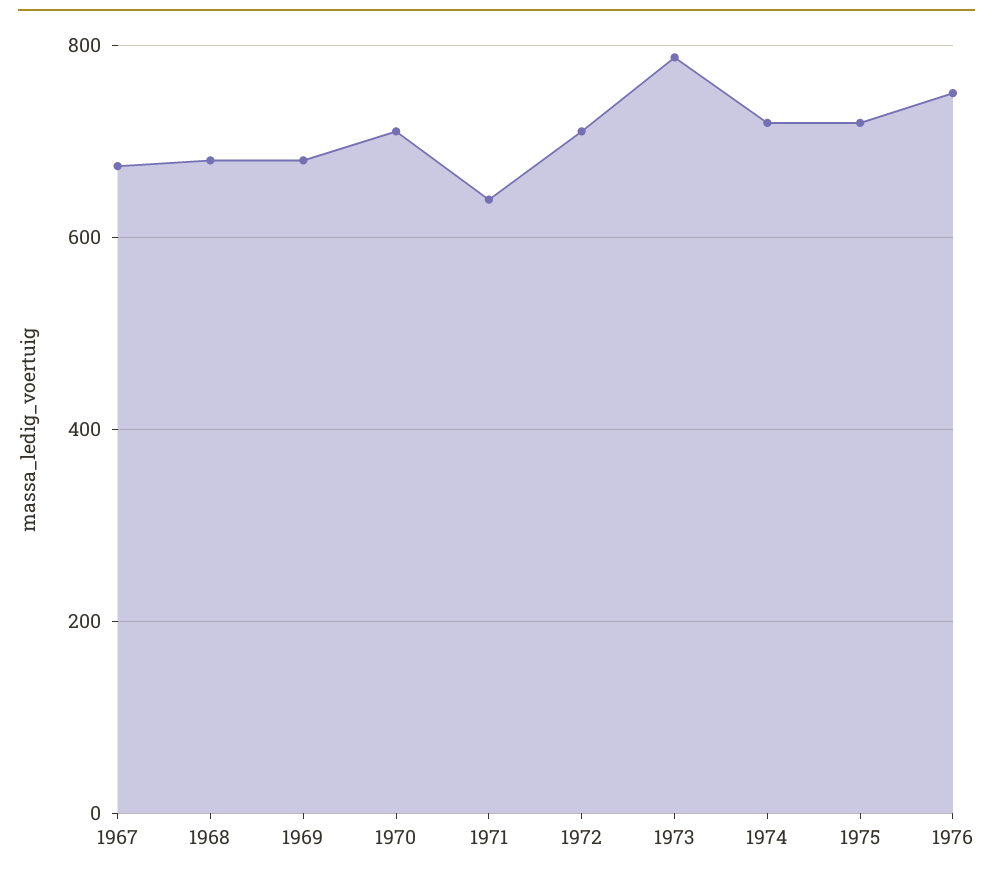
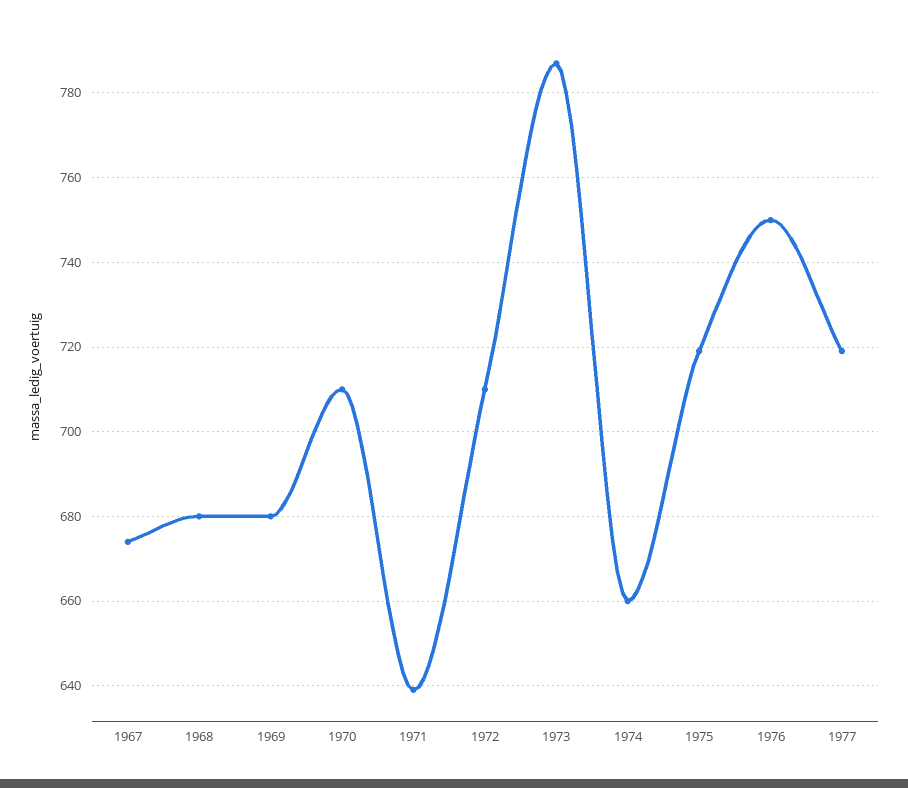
1974: 720 -> 660
1977: none -> 720

